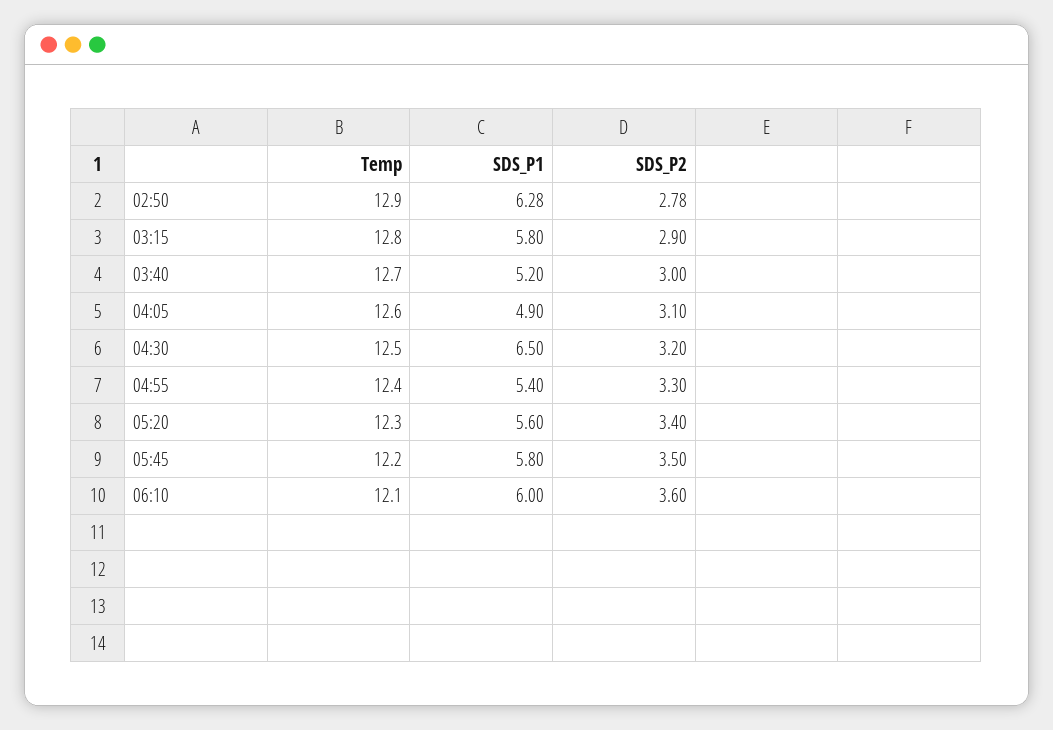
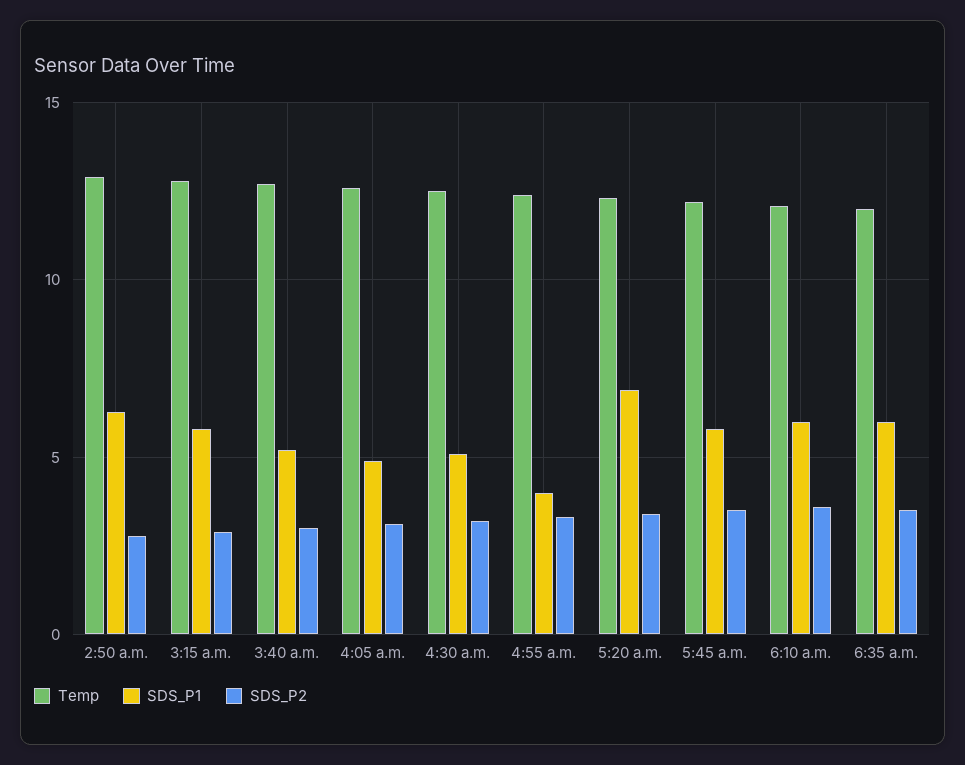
SDS_P1, 04:30: 6.5 -> 5
SDS_P1, 04:55: 5.4 -> 4
SDS_P1, 05:20: 5.6 -> 7
Temp, 6:35 a.m.: none -> 12
SDS_P1, 6:35 a.m.: none -> 6
SDS_P2, 6:35 a.m.: none -> 3.5

